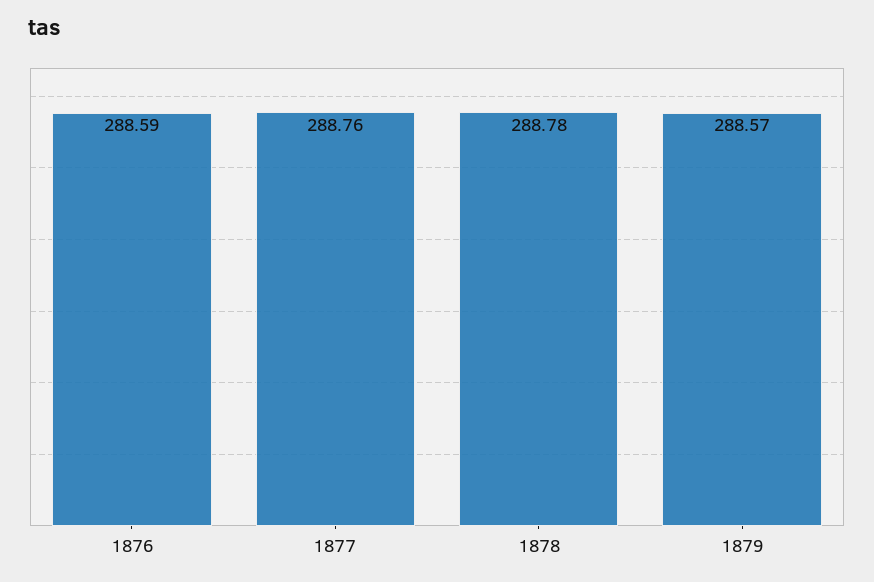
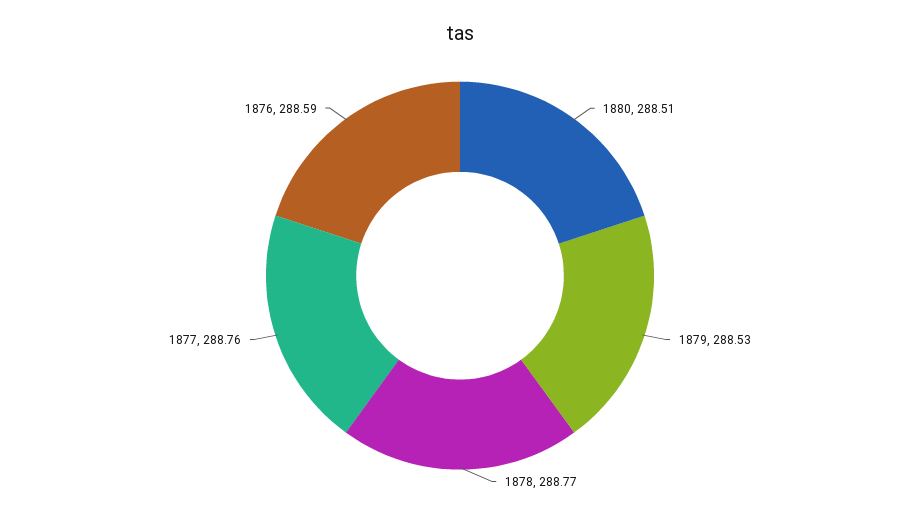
1878: 288.78 -> 288.77
1879: 288.57 -> 288.53
1880: none -> 288.51

